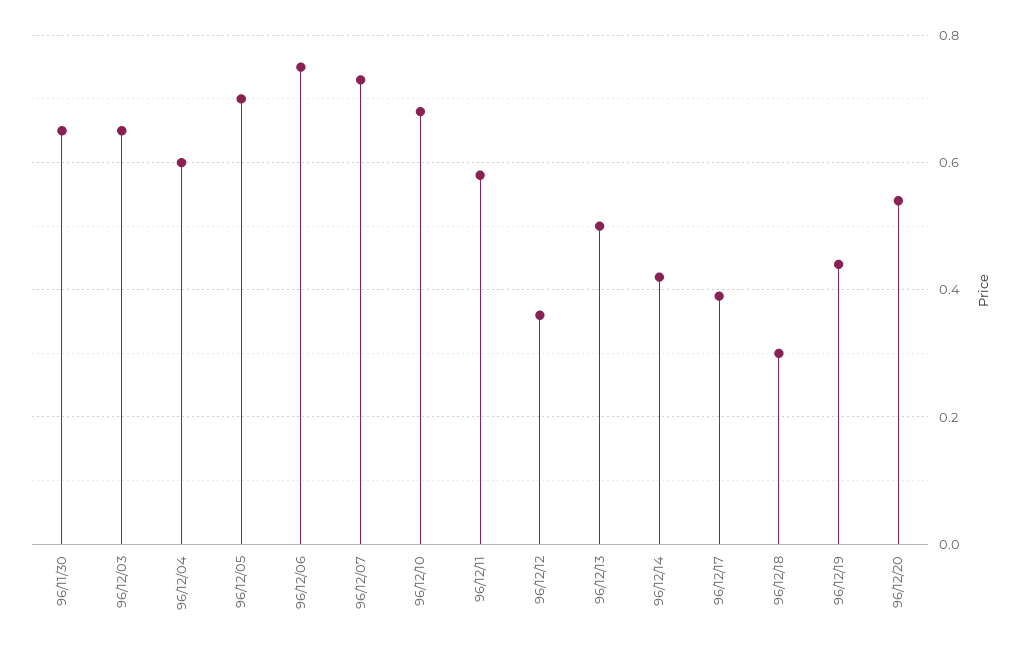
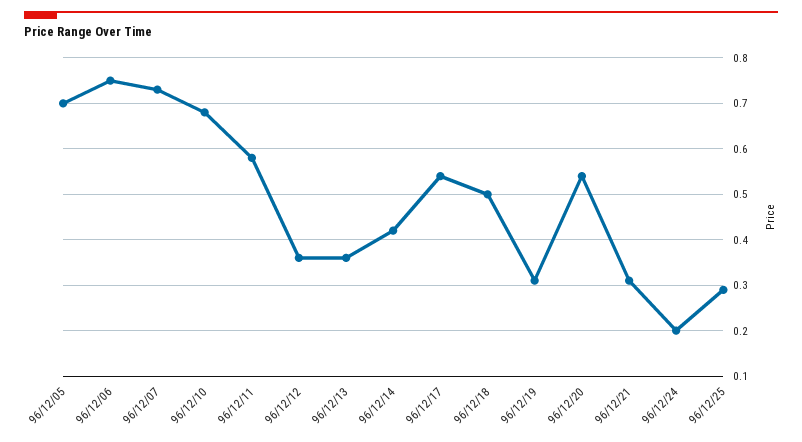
96/11/30: 0.65 -> none
96/12/03: 0.65 -> none
96/12/04: 0.6 -> none
96/12/13: 0.5 -> 0.35
96/12/17: 0.4 -> 0.55
96/12/18: 0.3 -> 0.5
96/12/19: 0.45 -> 0.3
96/12/21: none -> 0.3
96/12/24: none -> 0.2
96/12/25: none -> 0.3

